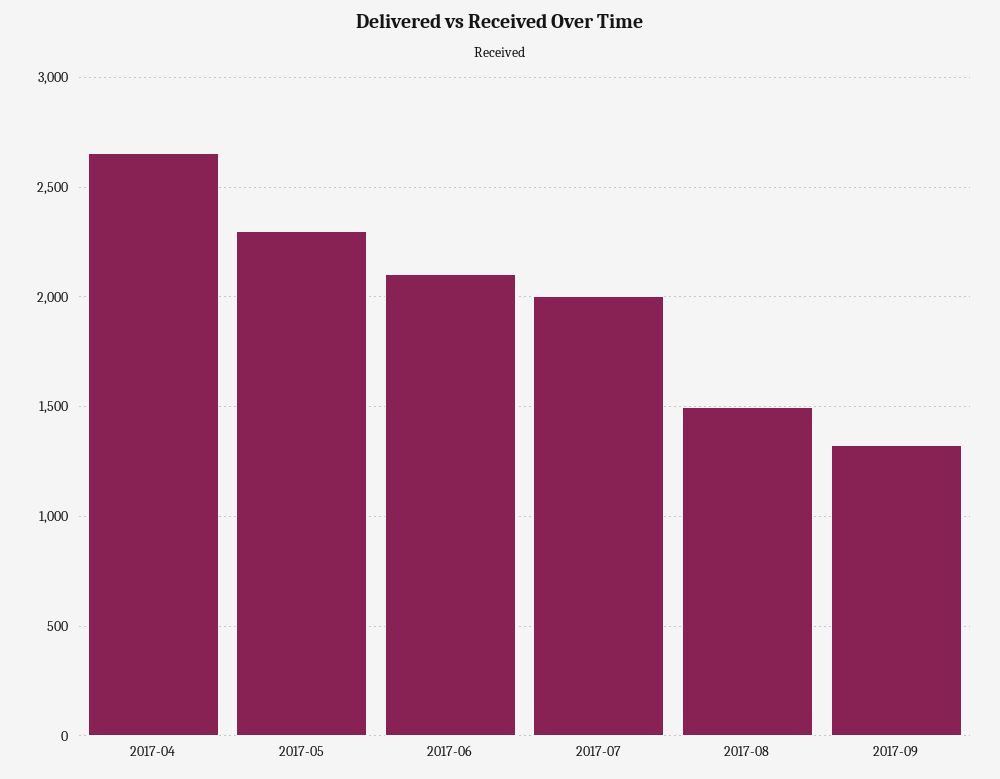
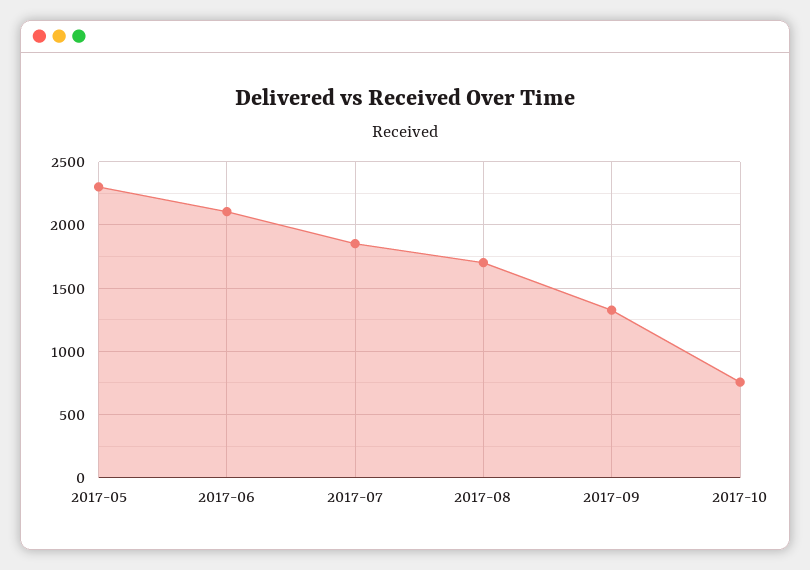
2017-04: 2650 -> none
2017-07: 2000 -> 1850
2017-08: 1500 -> 1700
2017-10: none -> 750

